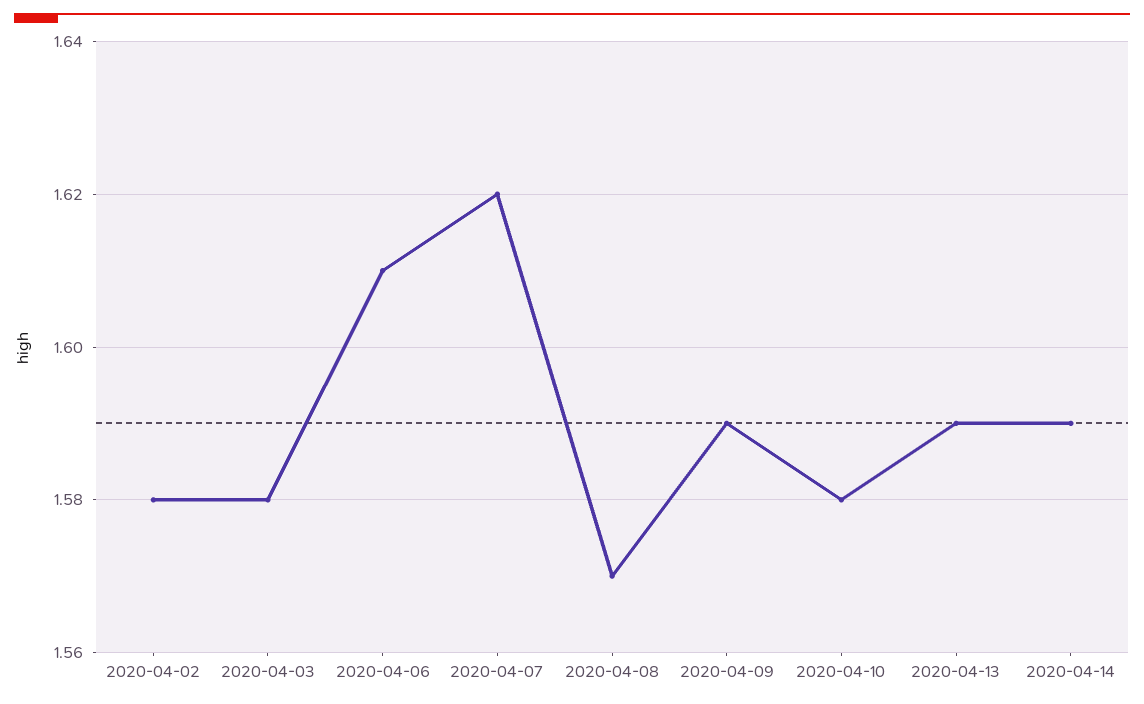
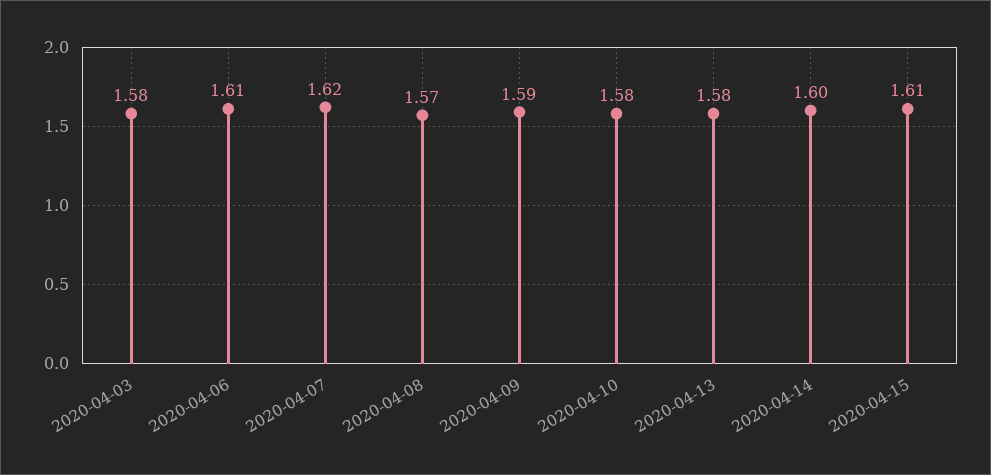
2020-04-02: 1.58 -> none
2020-04-13: 1.59 -> 1.58
2020-04-14: 1.59 -> 1.6
2020-04-15: none -> 1.61

